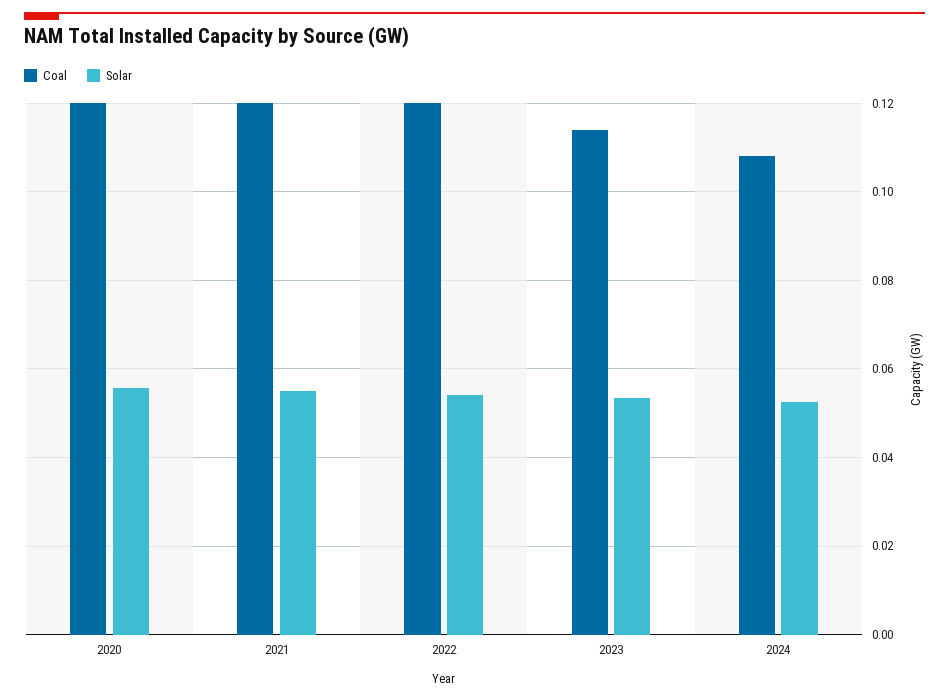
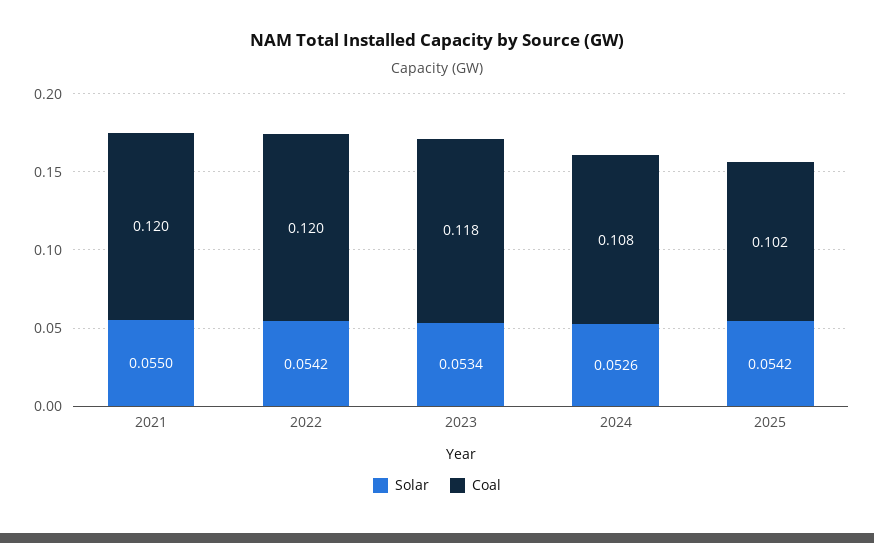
Coal, 2020: 0.12 -> none
Solar, 2020: 0.056 -> none
Coal, 2023: 0.114 -> 0.118
Solar, 2025: none -> 0.0542
Coal, 2025: none -> 0.102

